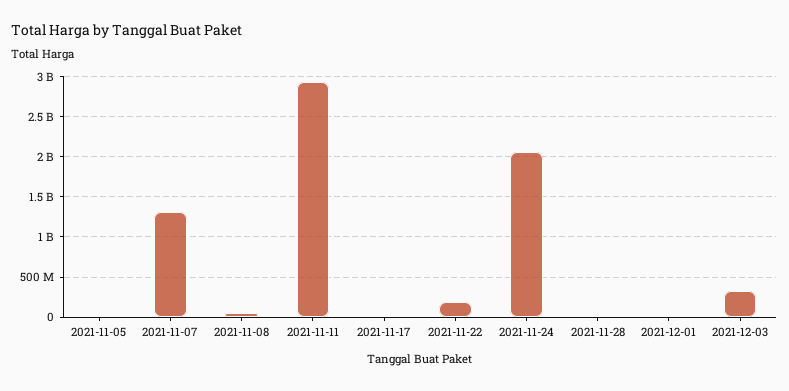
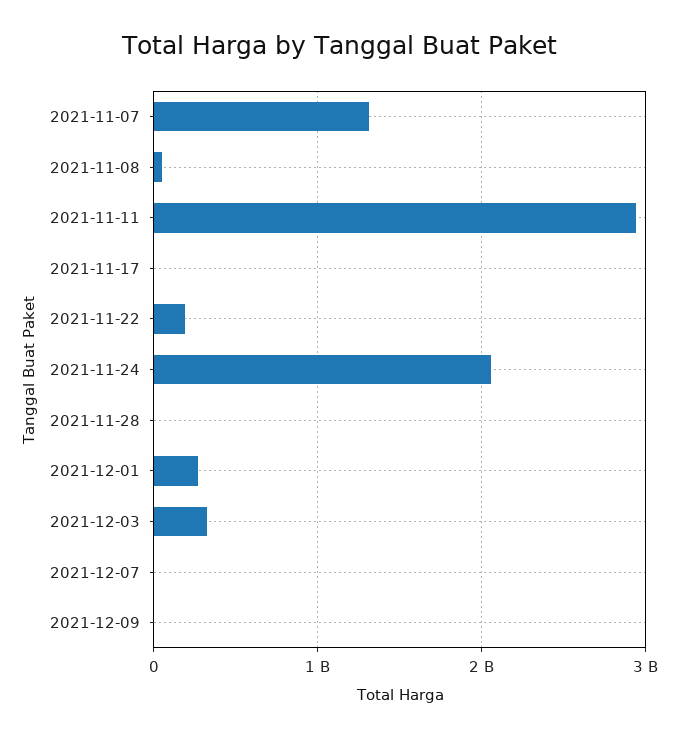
2021-11-05: 0 -> none
2021-12-01: 0 -> 300000000
2021-12-07: none -> 0
2021-12-09: none -> 0

